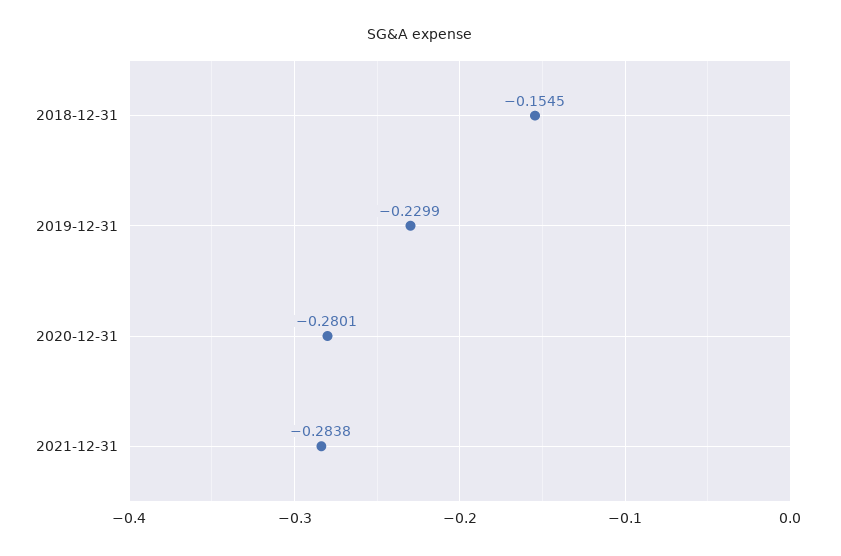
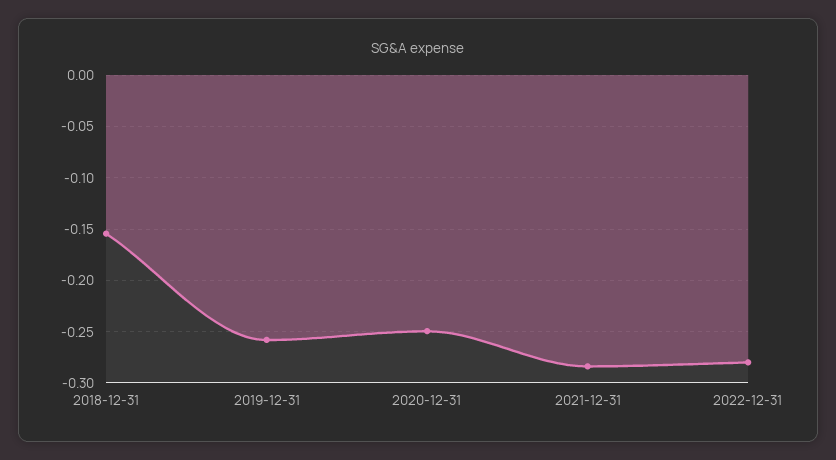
2019-12-31: -0.2299 -> -0.26
2020-12-31: -0.2801 -> -0.25
2022-12-31: none -> -0.28

